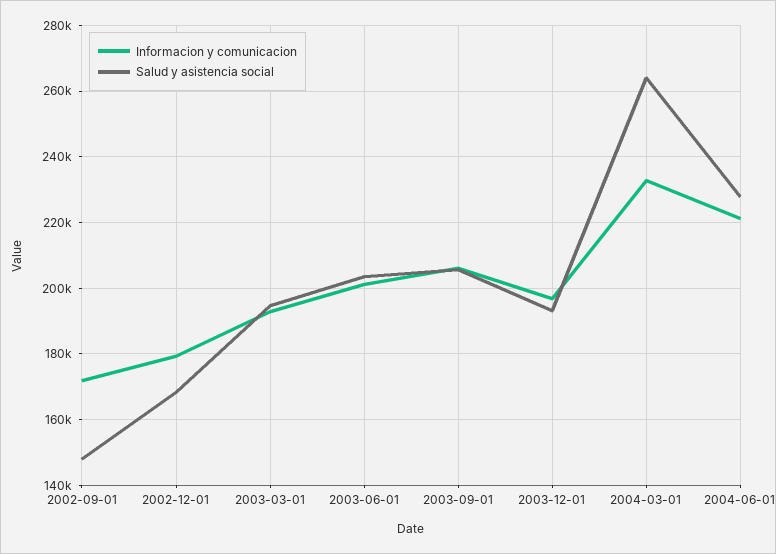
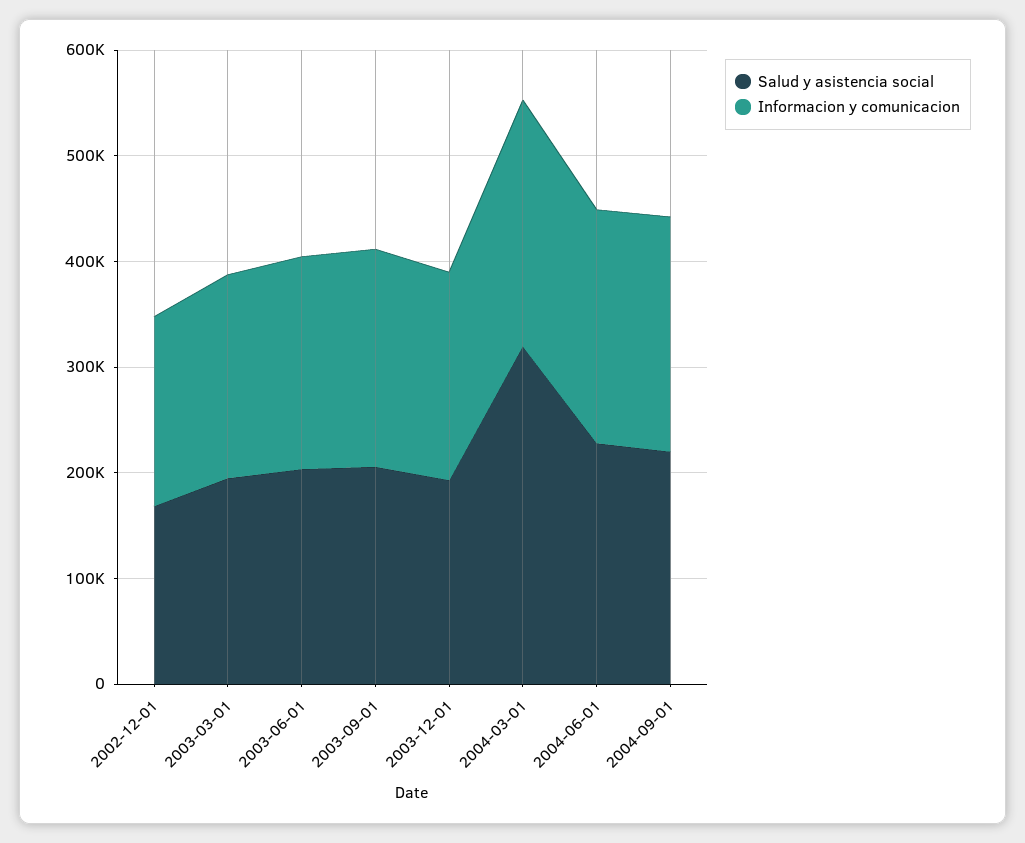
Informacion y comunicacion, 2002-09-01: 172000 -> none
Salud y asistencia social, 2002-09-01: 148000 -> none
Salud y asistencia social, 2004-03-01: 264000 -> 320000
Salud y asistencia social, 2004-09-01: none -> 220000
Informacion y comunicacion, 2004-09-01: none -> 220000

